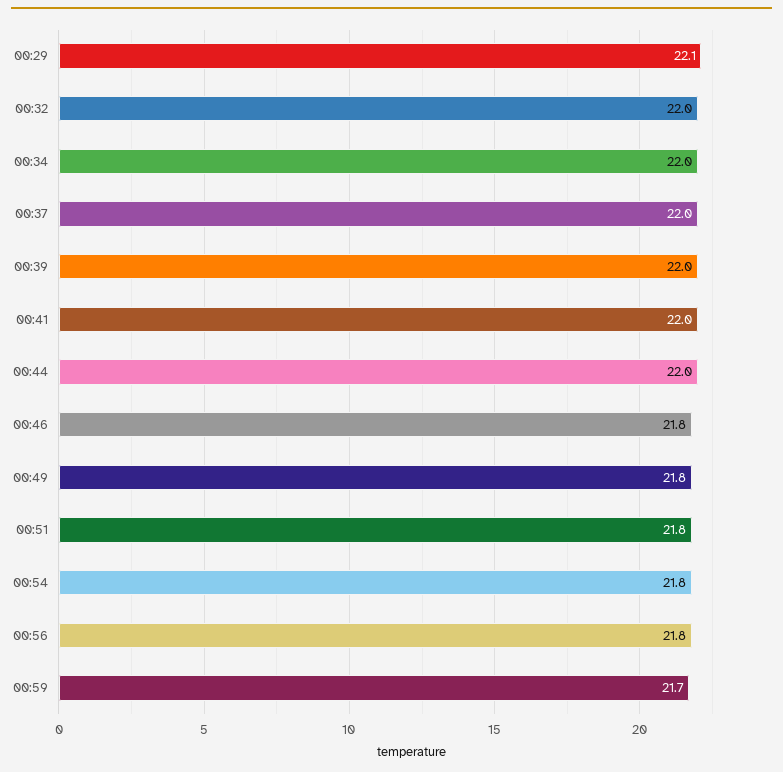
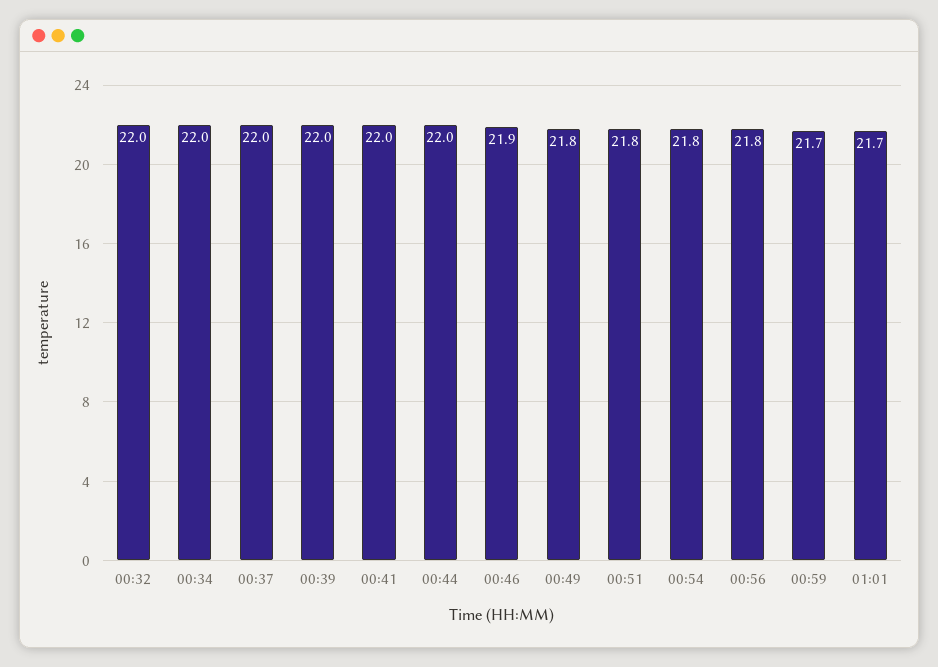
00:29: 22.1 -> none
00:46: 21.8 -> 21.9
01:01: none -> 21.7

